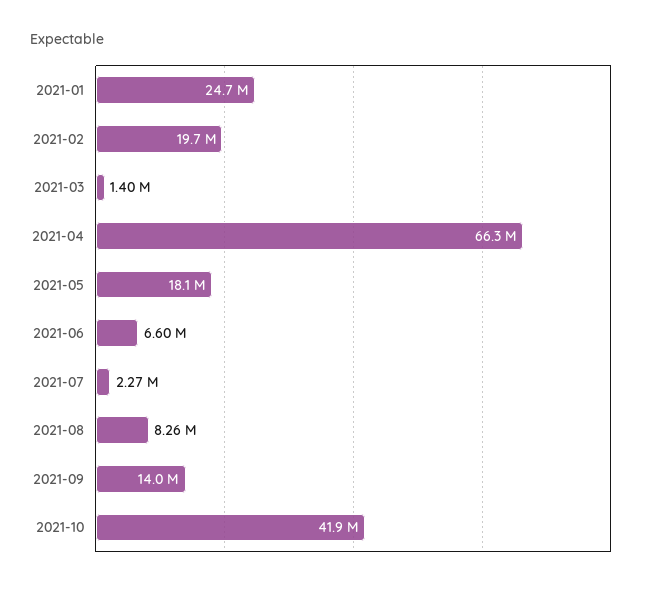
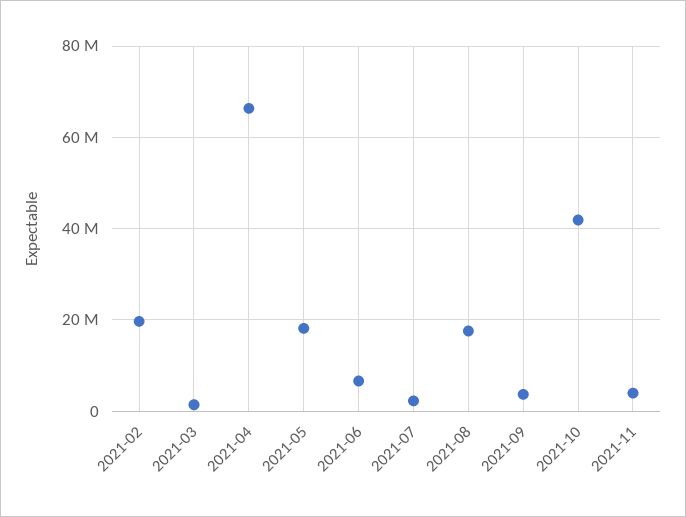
2021-01: 24700000 -> none
2021-08: 8260000 -> 18000000
2021-09: 14000000 -> 4000000
2021-11: none -> 4000000

